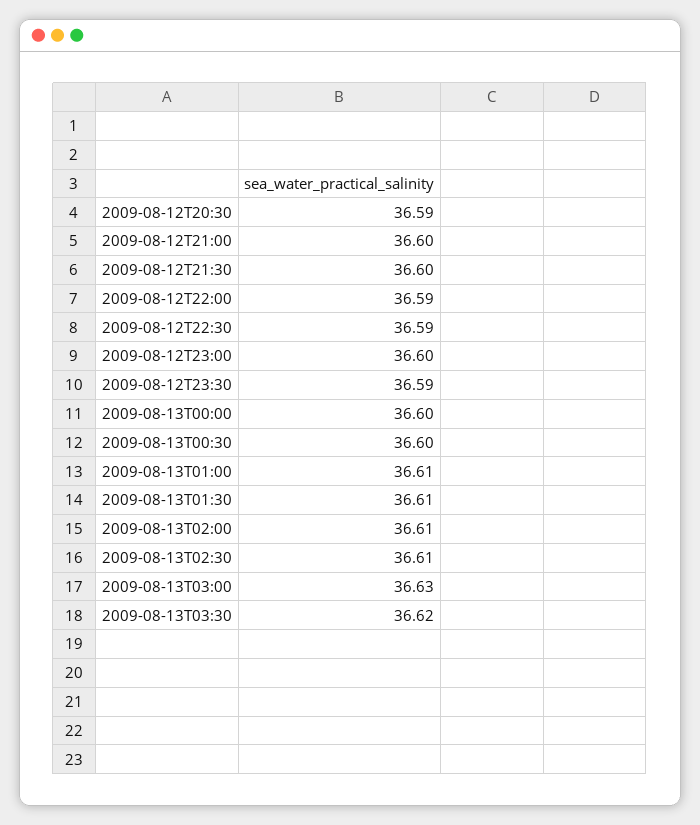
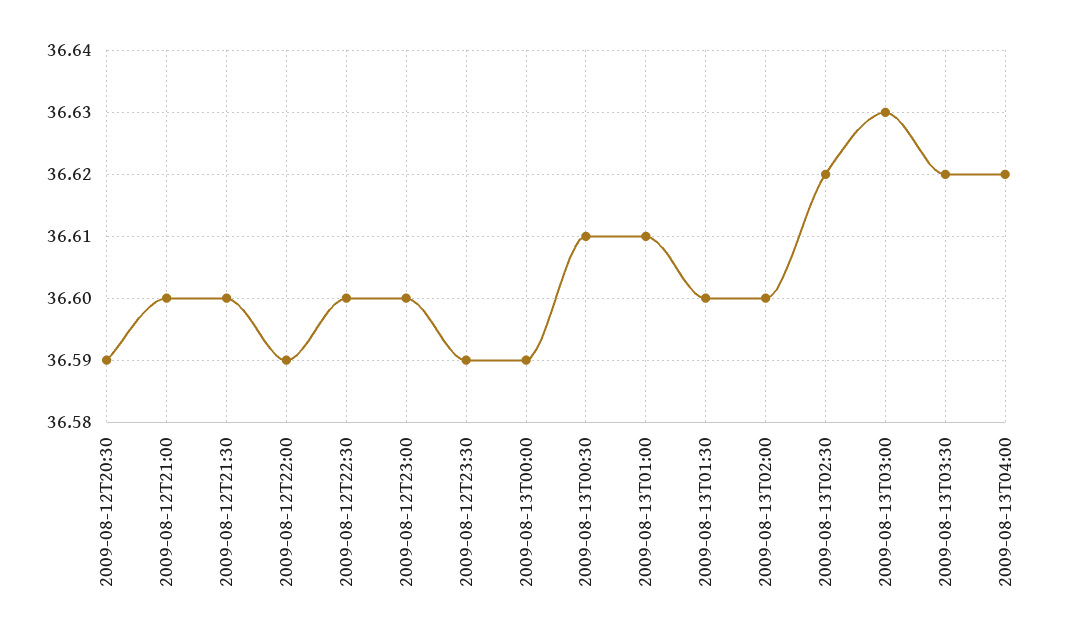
2009-08-12T22:30: 36.59 -> 36.6
2009-08-13T00:00: 36.6 -> 36.59
2009-08-13T00:30: 36.6 -> 36.61
2009-08-13T01:30: 36.61 -> 36.6
2009-08-13T02:00: 36.61 -> 36.6
2009-08-13T02:30: 36.61 -> 36.62
2009-08-13T04:00: none -> 36.62

